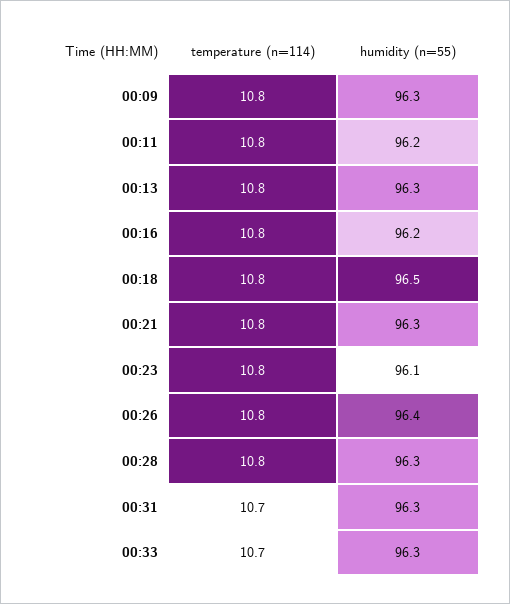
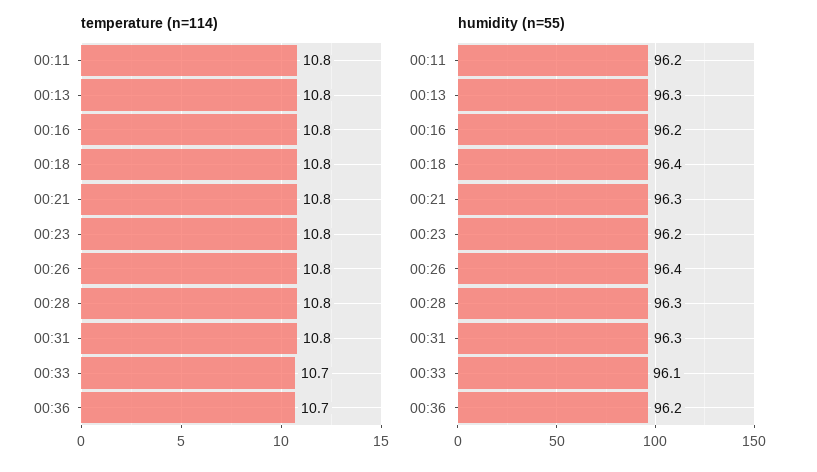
temperature (n=114), 00:09: 10.8 -> none
humidity (n=55), 00:09: 96.3 -> none
humidity (n=55), 00:18: 96.5 -> 96.4
humidity (n=55), 00:23: 96.1 -> 96.2
temperature (n=114), 00:31: 10.7 -> 10.8
humidity (n=55), 00:33: 96.3 -> 96.1
temperature (n=114), 00:36: none -> 10.7
humidity (n=55), 00:36: none -> 96.2

